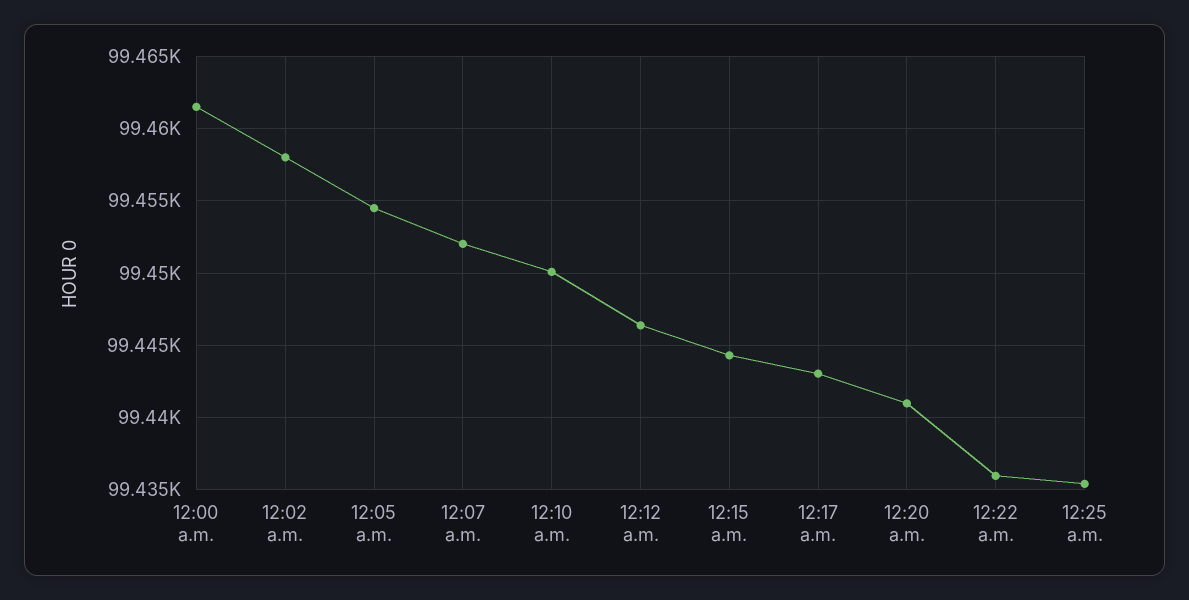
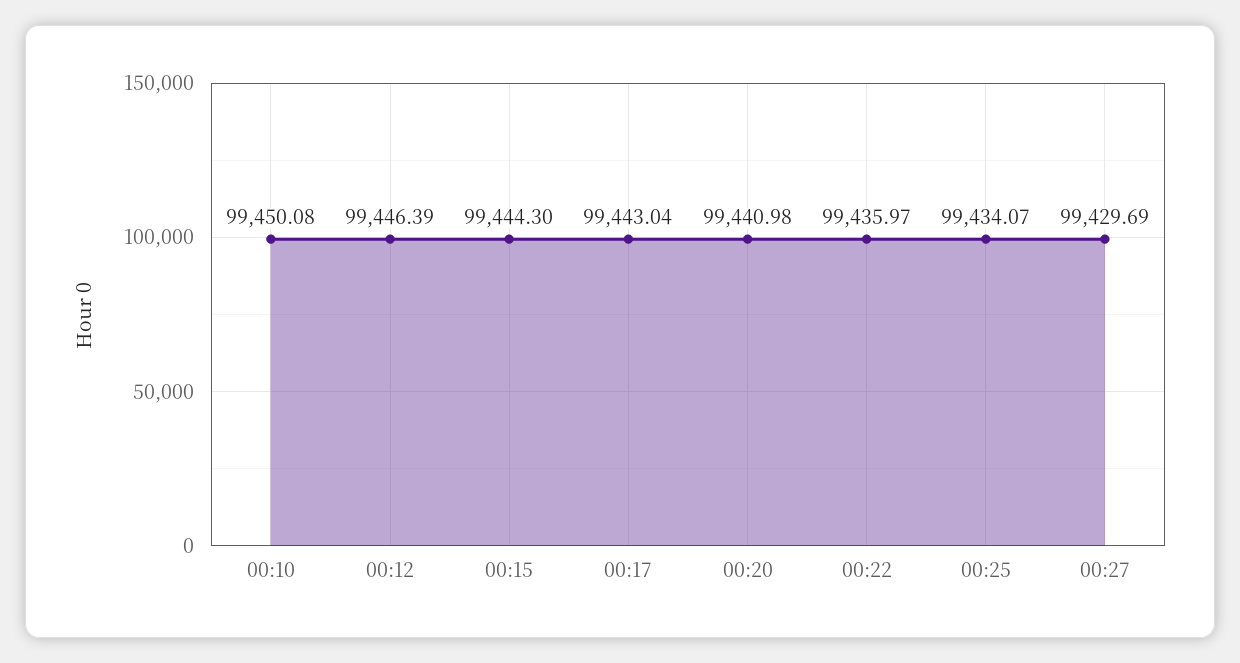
12:00 a.m.: 99461.5 -> none
12:02 a.m.: 99458 -> none
12:05 a.m.: 99454.5 -> none
12:07 a.m.: 99452 -> none
12:25 a.m.: 99435.5 -> 99434.07
00:27: none -> 99429.69

